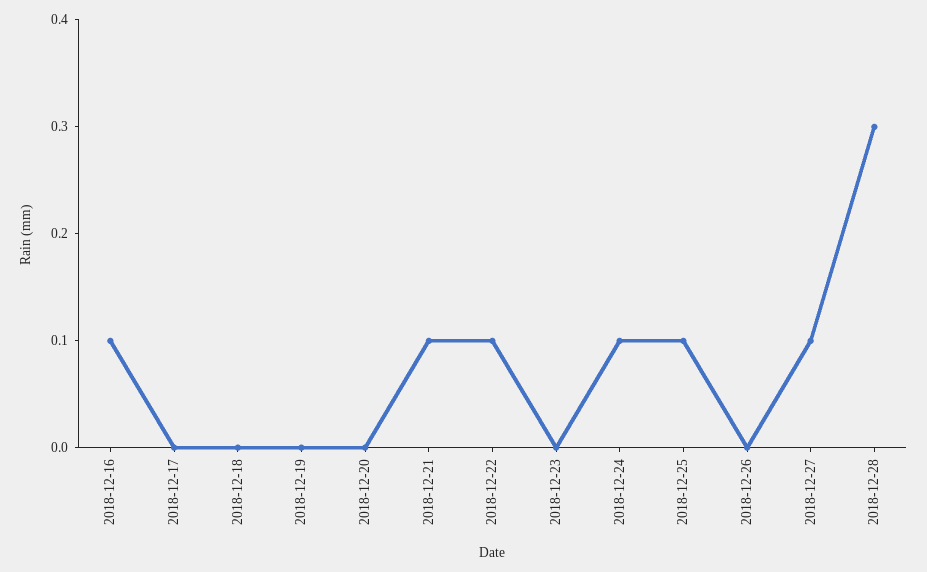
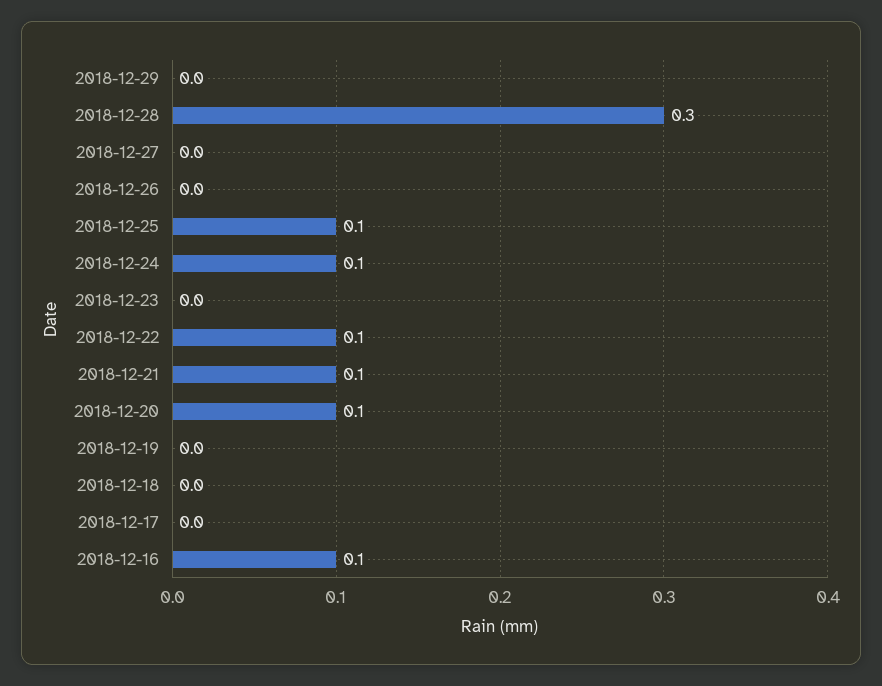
2018-12-20: 0 -> 0.1
2018-12-27: 0.1 -> 0
2018-12-29: none -> 0

